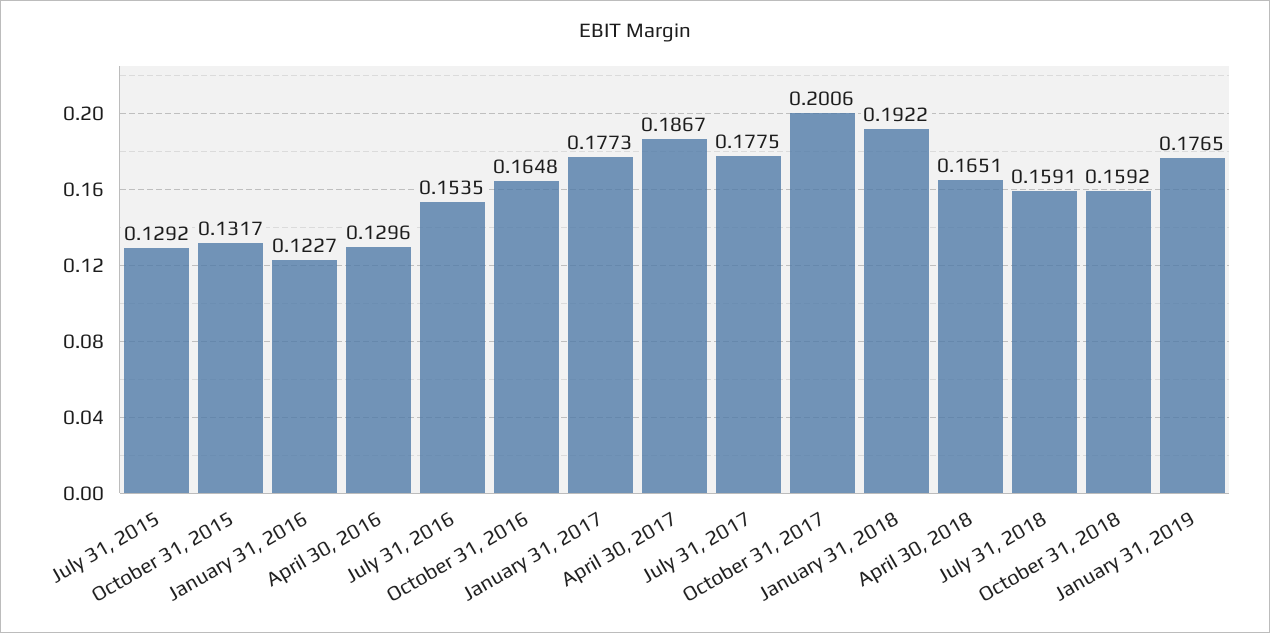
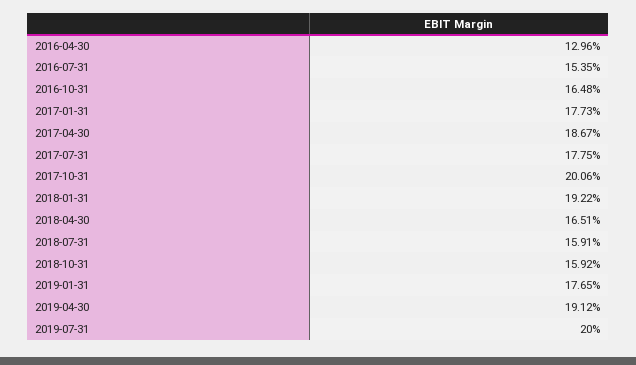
July 31, 2015: 0.1292 -> none
October 31, 2015: 0.1317 -> none
January 31, 2016: 0.1227 -> none
2019-04-30: none -> 0.1912
2019-07-31: none -> 0.2

